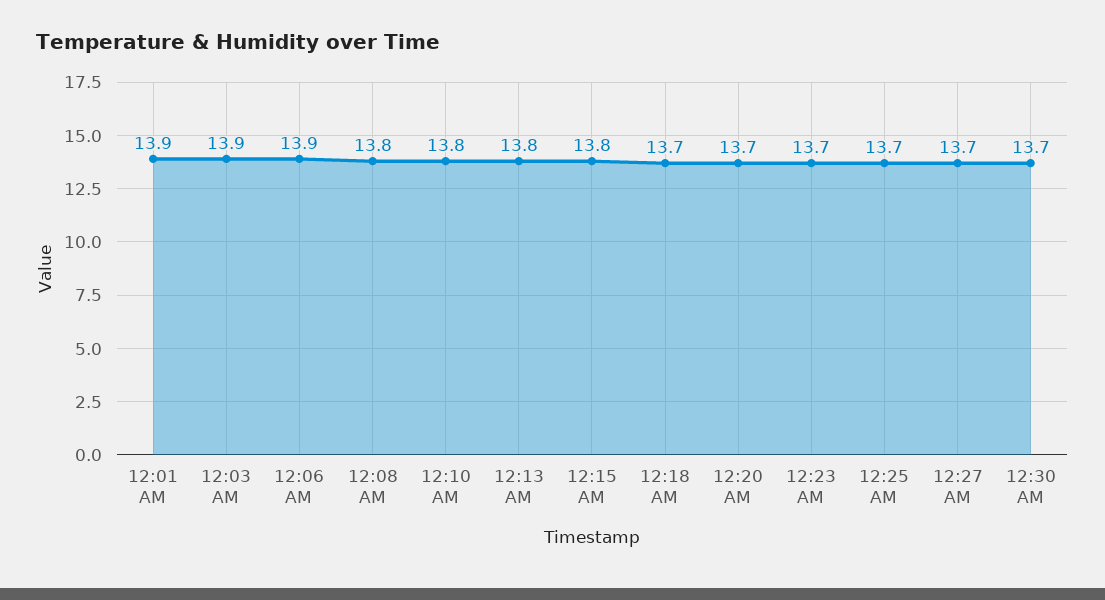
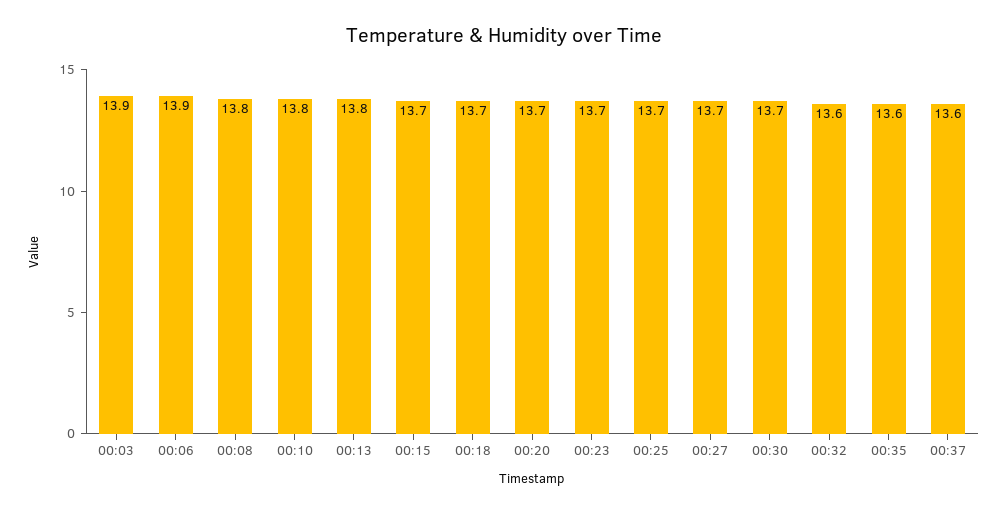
12:01 AM: 13.9 -> none
12:15 AM: 13.8 -> 13.7
00:32: none -> 13.6
00:35: none -> 13.6
00:37: none -> 13.6

